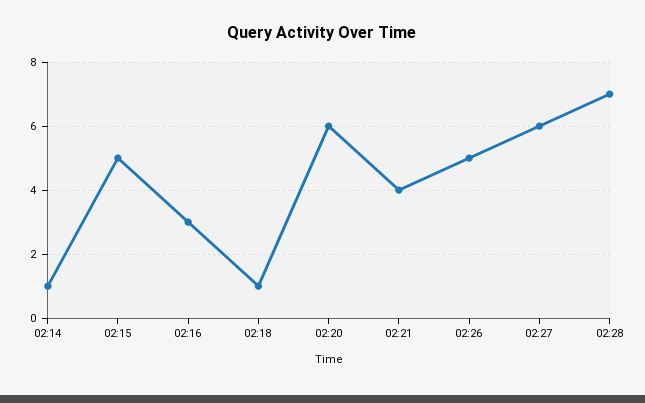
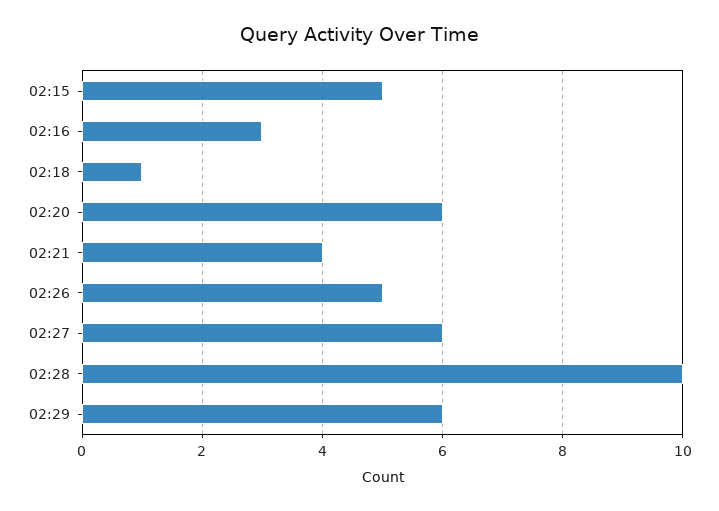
02:14: 1 -> none
02:28: 7 -> 10
02:29: none -> 6

